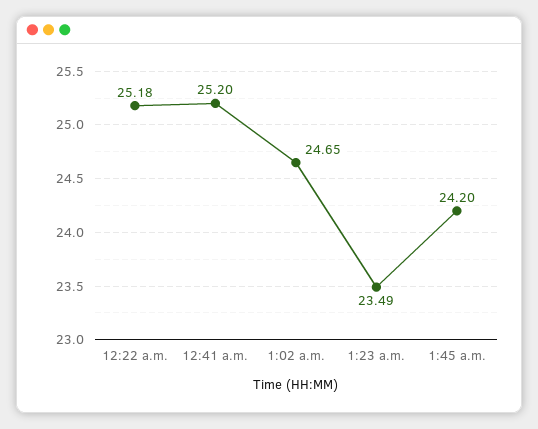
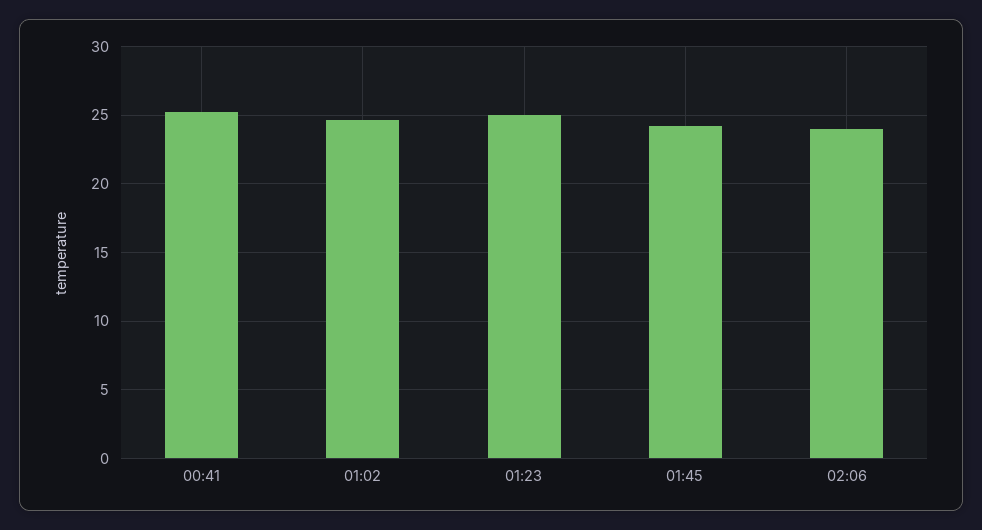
12:22 a.m.: 25.18 -> none
1:23 a.m.: 23.49 -> 25
02:06: none -> 24

